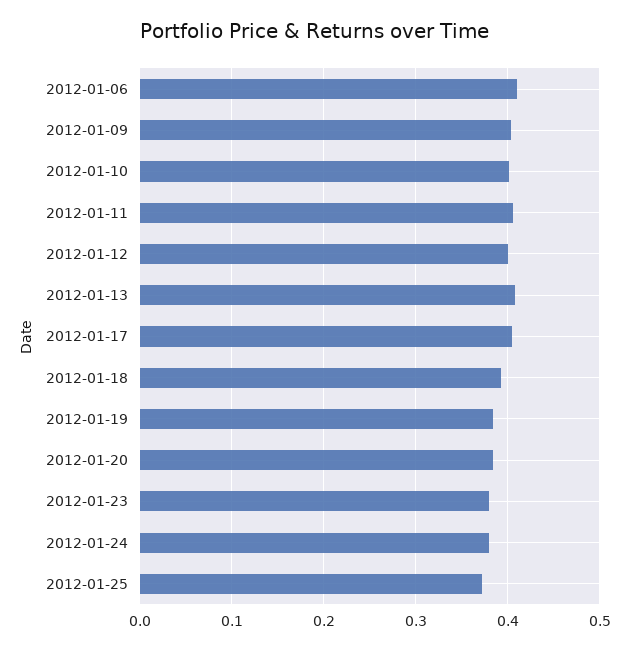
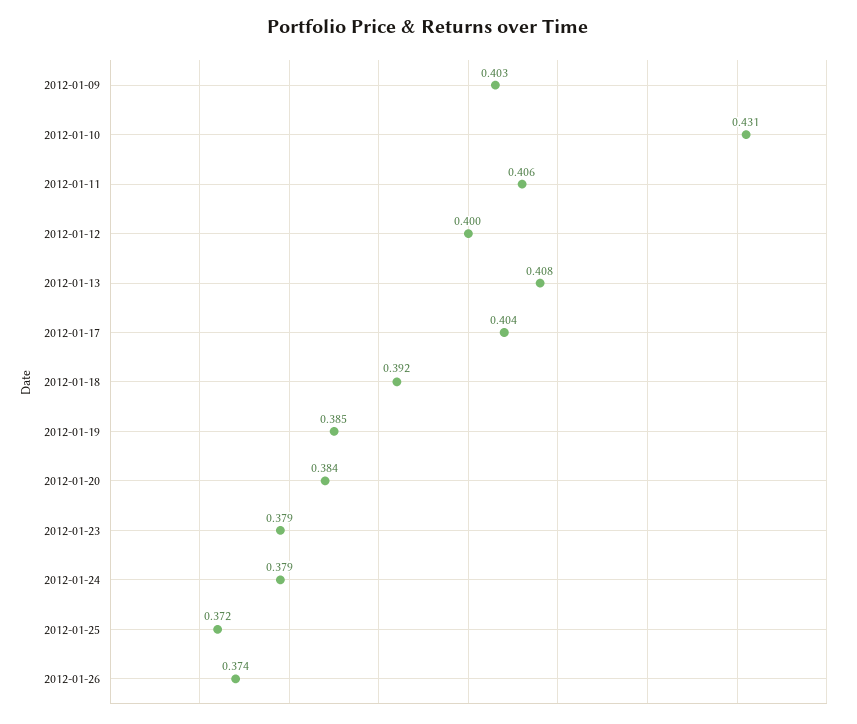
2012-01-06: 0.41 -> none
2012-01-10: 0.4 -> 0.431
2012-01-26: none -> 0.374

